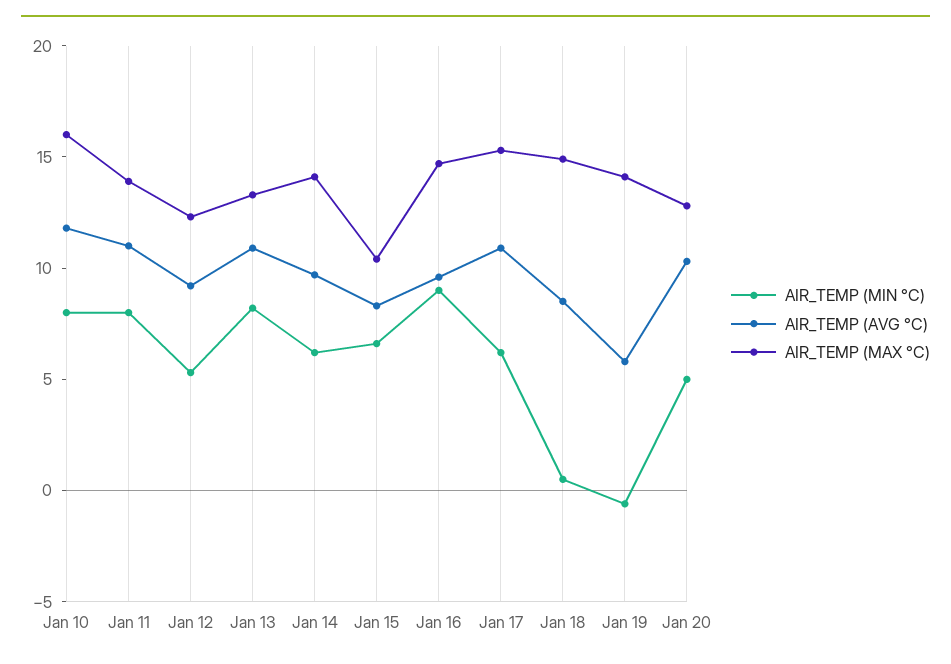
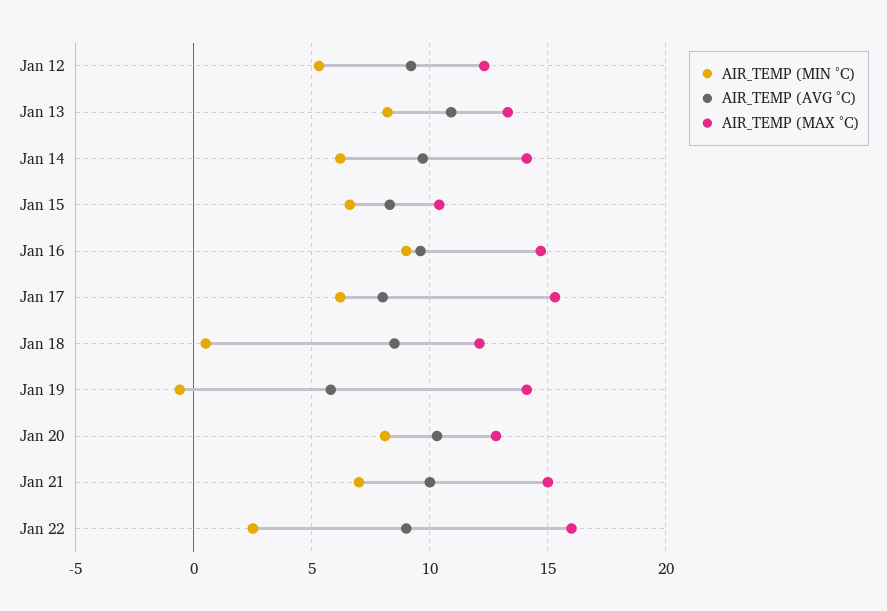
AIR_TEMP (MIN °C), Jan 10: 8 -> none
AIR_TEMP (AVG °C), Jan 10: 12 -> none
AIR_TEMP (MAX °C), Jan 10: 16 -> none
AIR_TEMP (MIN °C), Jan 11: 8 -> none
AIR_TEMP (AVG °C), Jan 11: 11 -> none
AIR_TEMP (MAX °C), Jan 11: 14 -> none
AIR_TEMP (AVG °C), Jan 17: 11 -> 8
AIR_TEMP (MAX °C), Jan 18: 15 -> 12
AIR_TEMP (MIN °C), Jan 20: 5 -> 8
AIR_TEMP (MIN °C), Jan 21: none -> 7
AIR_TEMP (AVG °C), Jan 21: none -> 10
AIR_TEMP (MAX °C), Jan 21: none -> 15
AIR_TEMP (MIN °C), Jan 22: none -> 2.5
AIR_TEMP (AVG °C), Jan 22: none -> 9
AIR_TEMP (MAX °C), Jan 22: none -> 16

